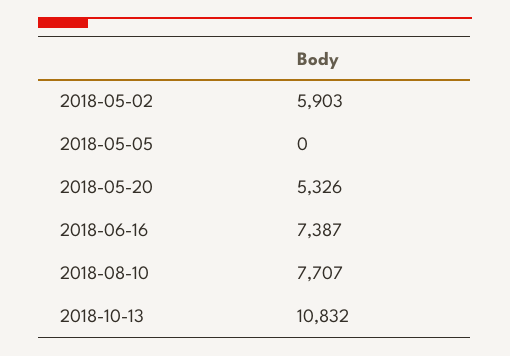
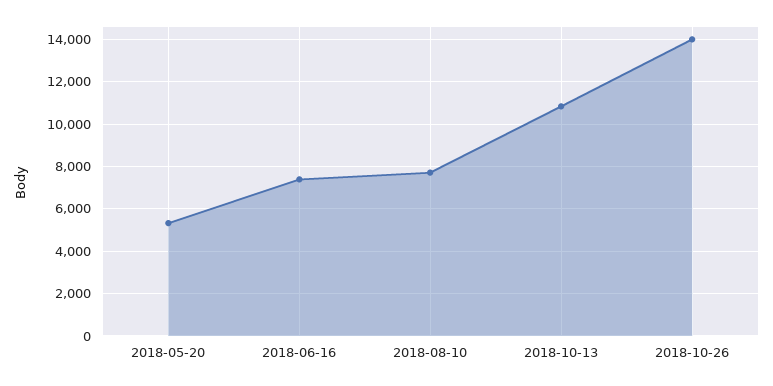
2018-05-02: 5903 -> none
2018-05-05: 0 -> none
2018-10-26: none -> 14000

